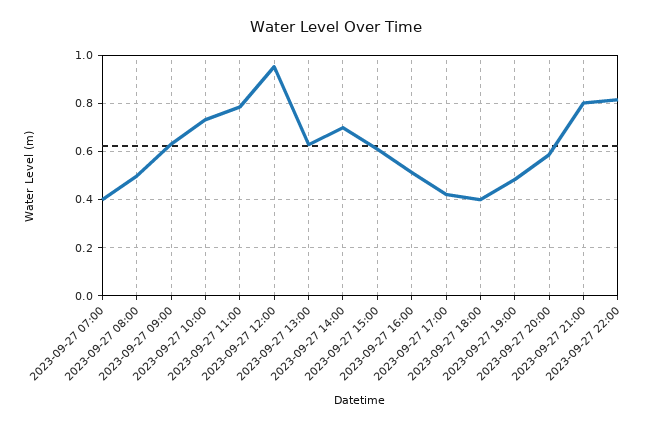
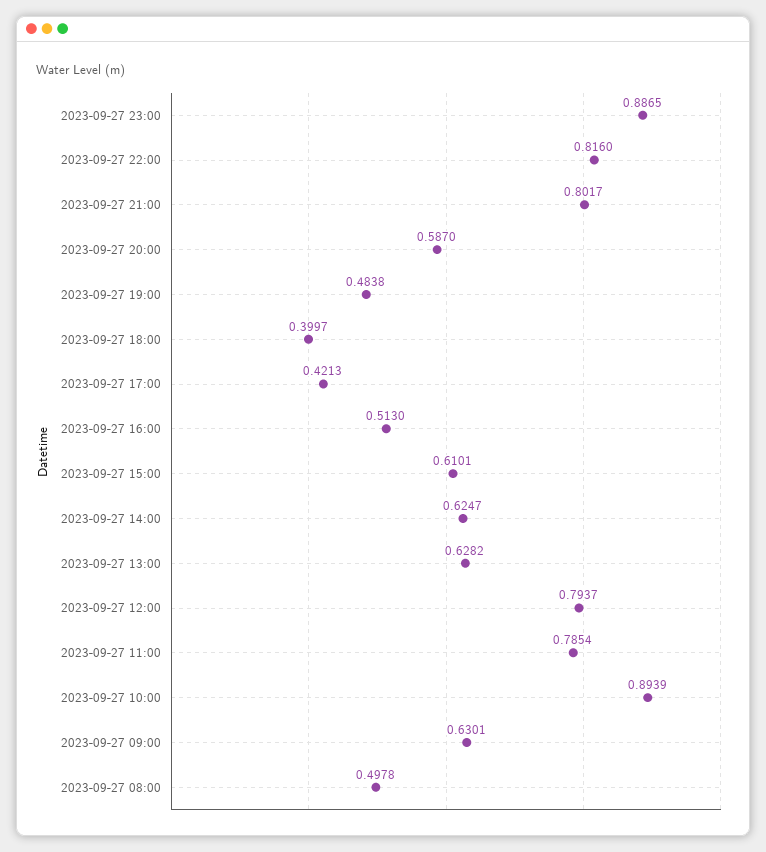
2023-09-27 07:00: 0.4 -> none
2023-09-27 10:00: 0.725 -> 0.8939
2023-09-27 12:00: 0.95 -> 0.7937
2023-09-27 14:00: 0.7 -> 0.6247
2023-09-27 23:00: none -> 0.8865

